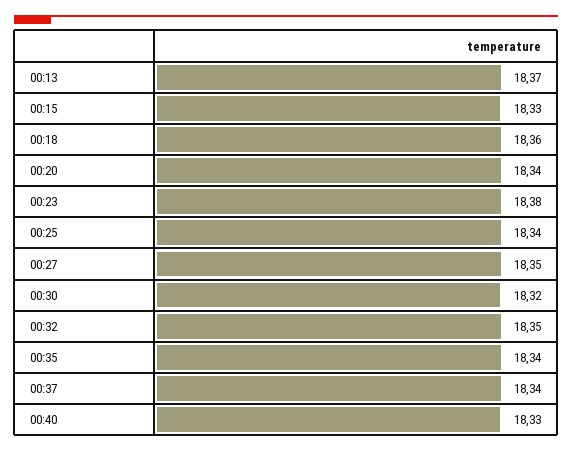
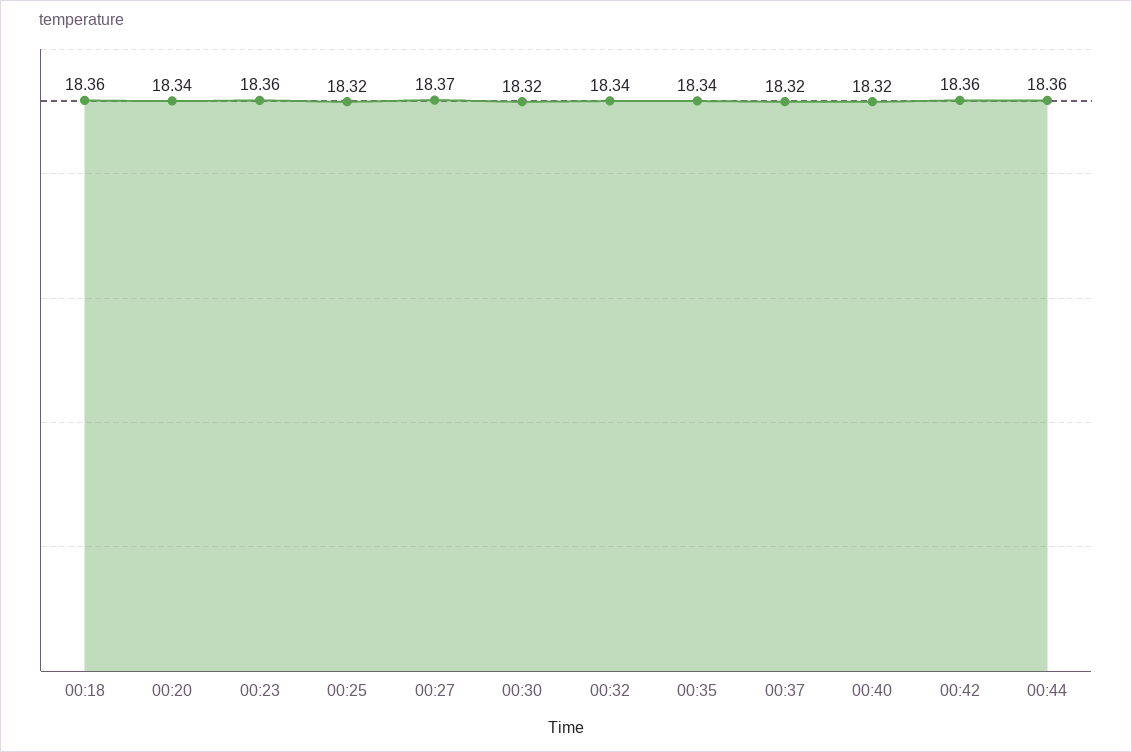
00:13: 18.37 -> none
00:15: 18.33 -> none
00:23: 18.38 -> 18.36
00:25: 18.34 -> 18.32
00:27: 18.35 -> 18.37
00:32: 18.35 -> 18.34
00:37: 18.34 -> 18.32
00:40: 18.33 -> 18.32
00:42: none -> 18.36
00:44: none -> 18.36

